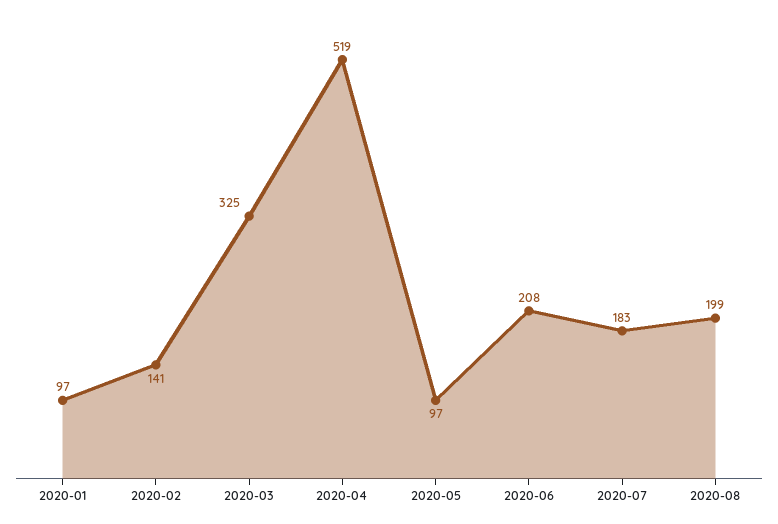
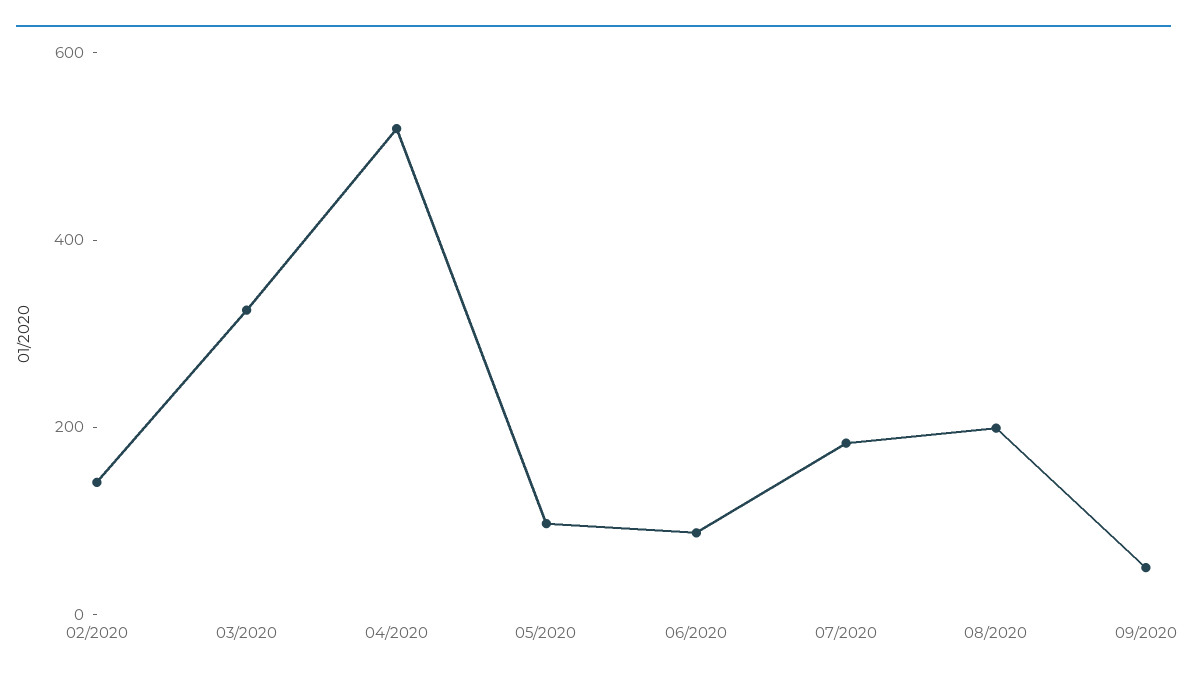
2020-01: 97 -> none
2020-06: 208 -> 100
09/2020: none -> 50

